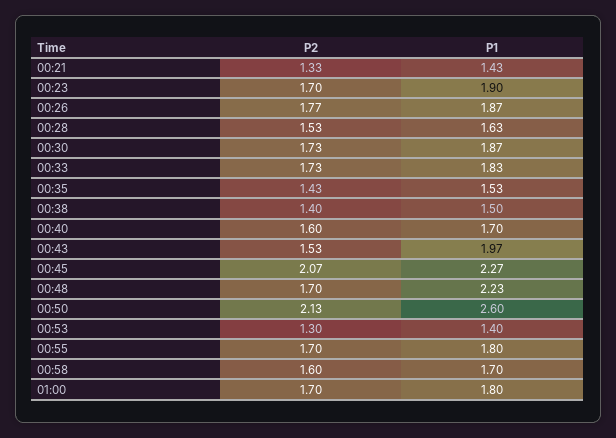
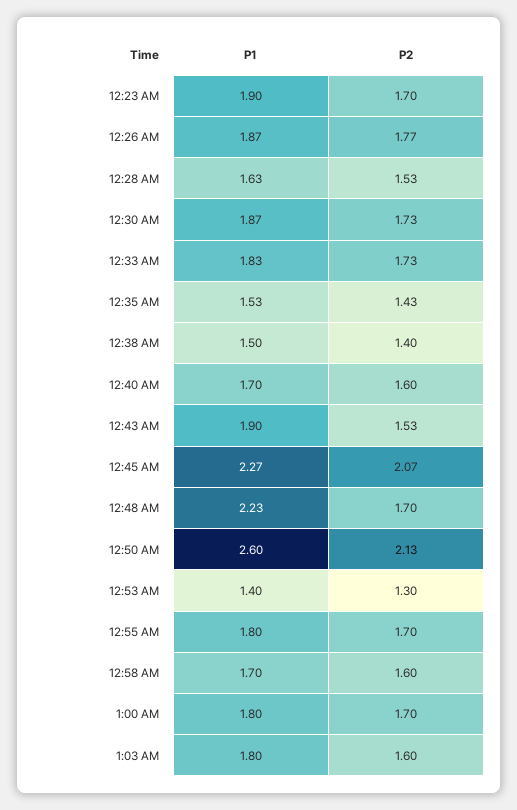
P2, 00:21: 1.33 -> none
P1, 00:21: 1.43 -> none
P1, 00:43: 1.97 -> 1.9
P1, 1:03 AM: none -> 1.8
P2, 1:03 AM: none -> 1.6

